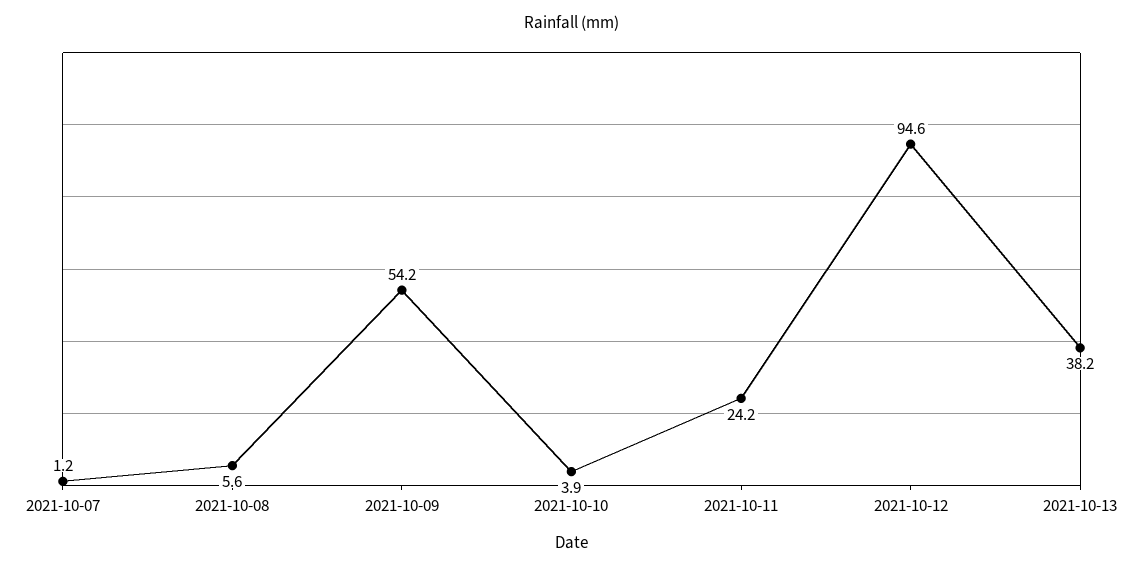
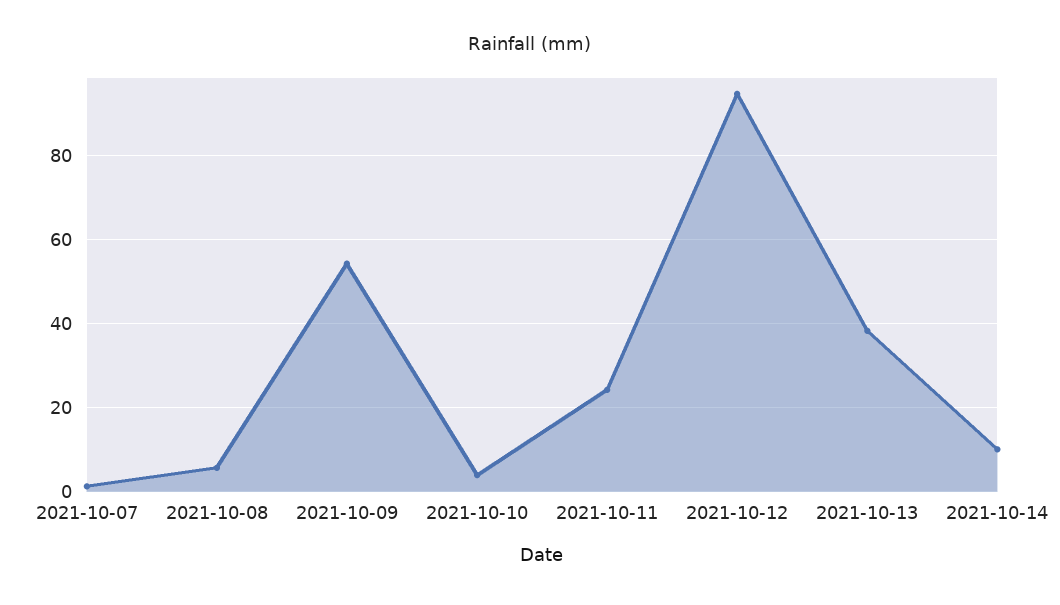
2021-10-14: none -> 10

